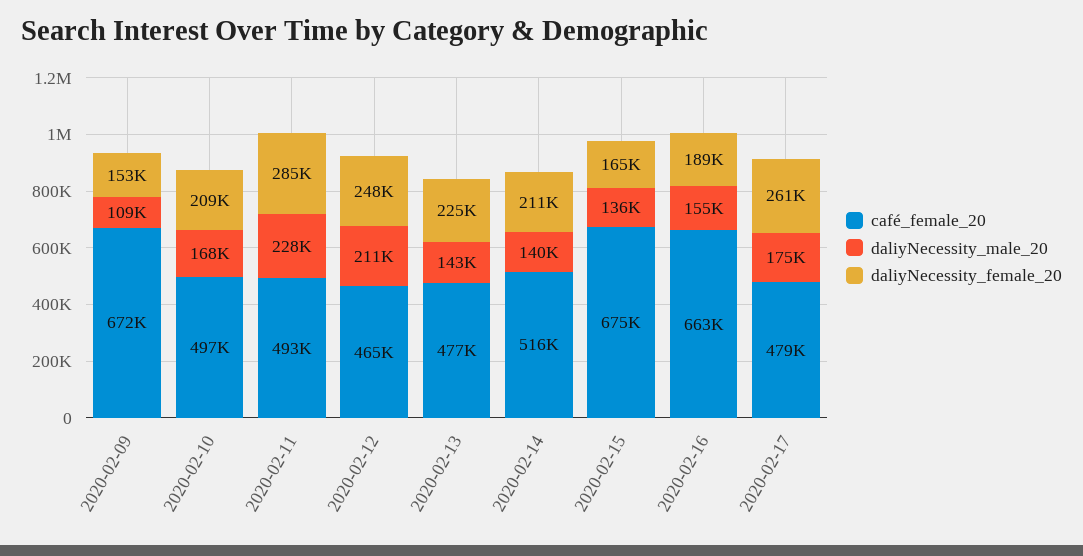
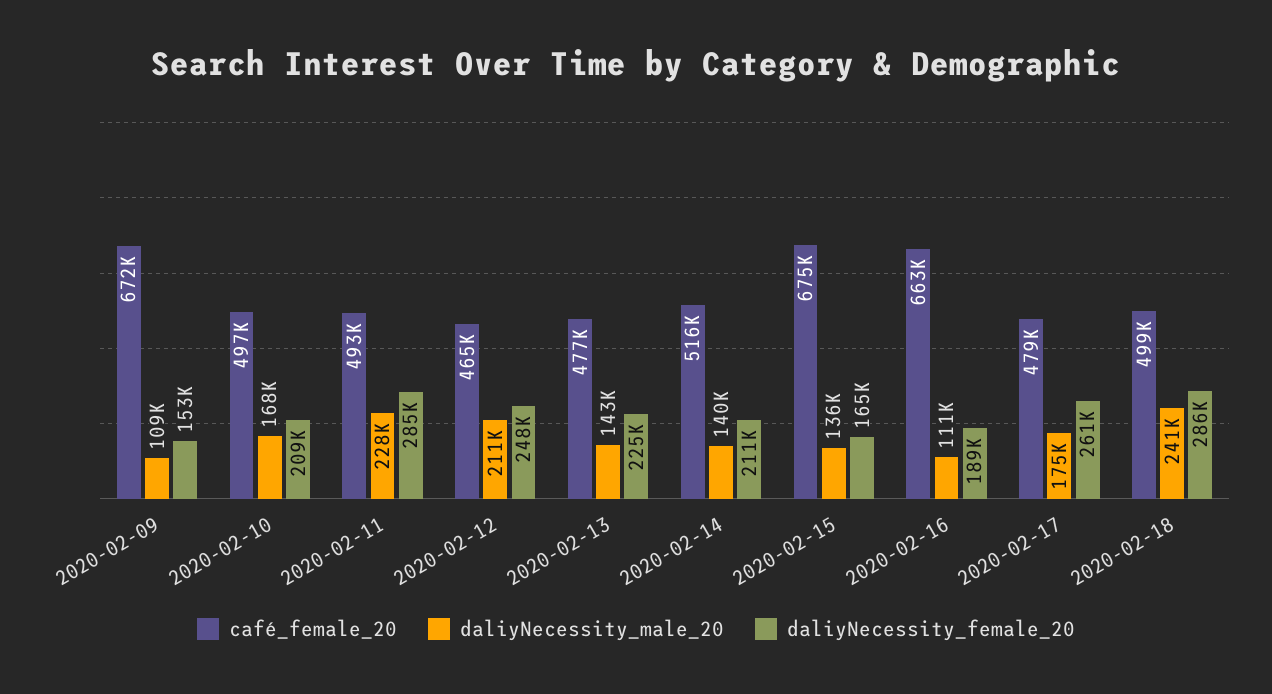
daliyNecessity_male_20, 2020-02-16: 155000 -> 111000
café_female_20, 2020-02-18: none -> 499000
daliyNecessity_male_20, 2020-02-18: none -> 241000
daliyNecessity_female_20, 2020-02-18: none -> 286000

